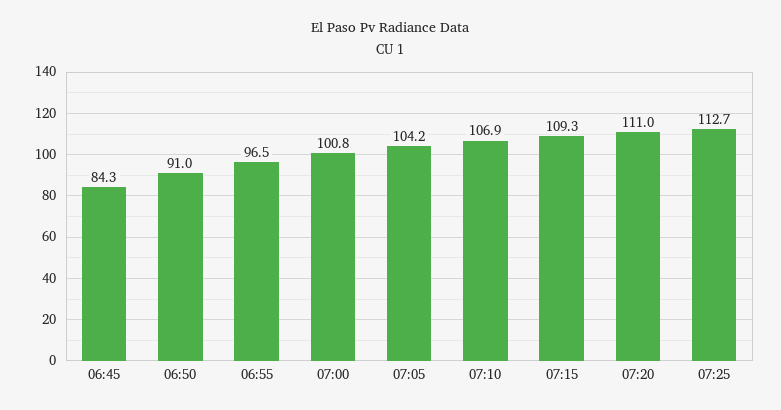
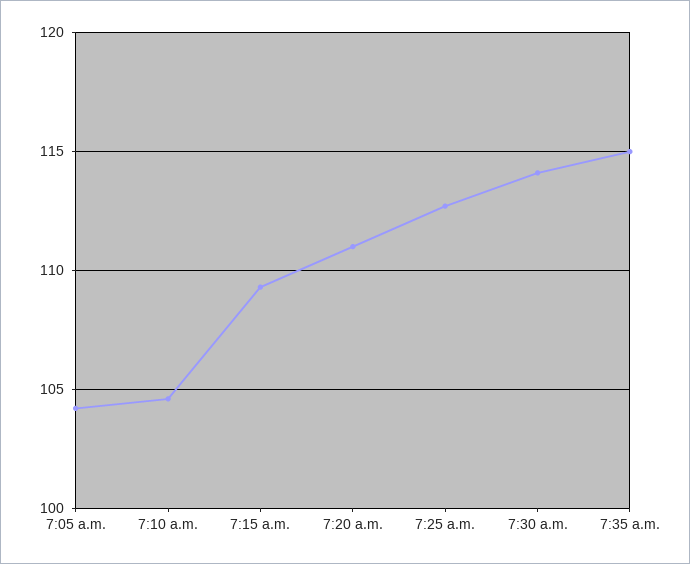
06:45: 84.3 -> none
06:50: 91 -> none
06:55: 96.5 -> none
07:00: 100.8 -> none
07:10: 106.9 -> 104.5
7:30 a.m.: none -> 114
7:35 a.m.: none -> 115

